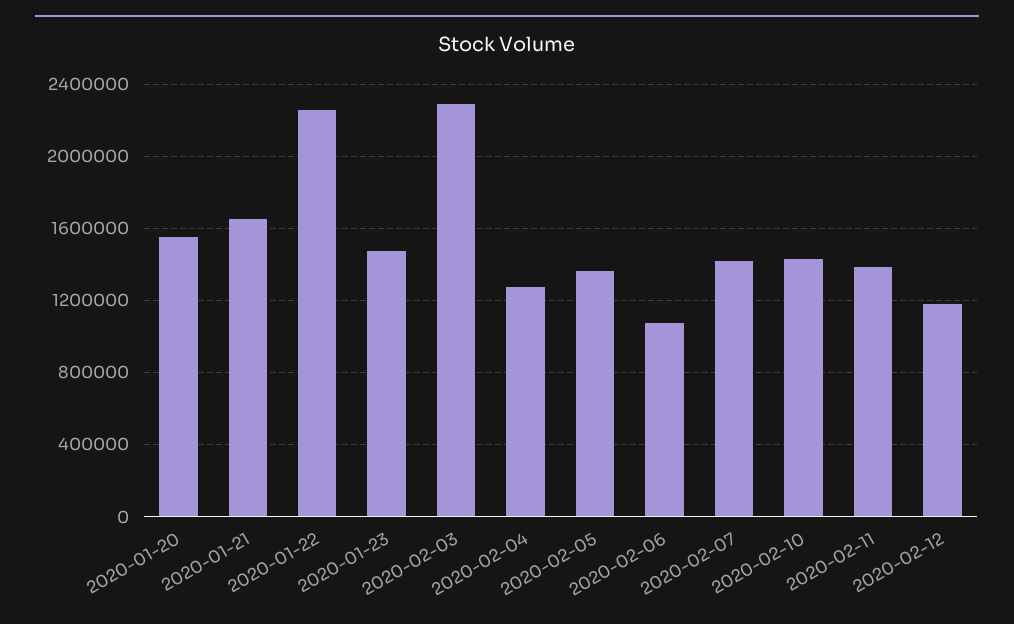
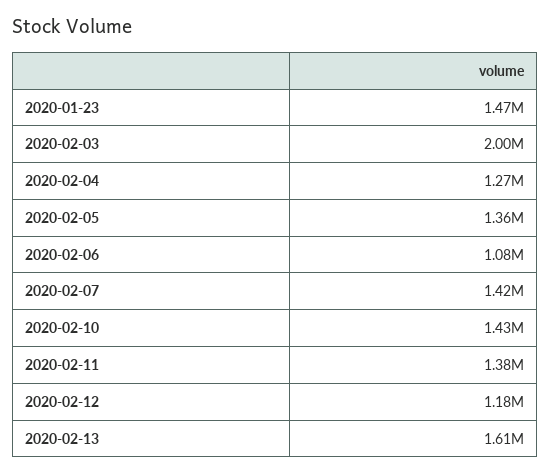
2020-01-20: 1550000 -> none
2020-01-21: 1650000 -> none
2020-01-22: 2250000 -> none
2020-02-03: 2300000 -> 2000000
2020-02-13: none -> 1610000

